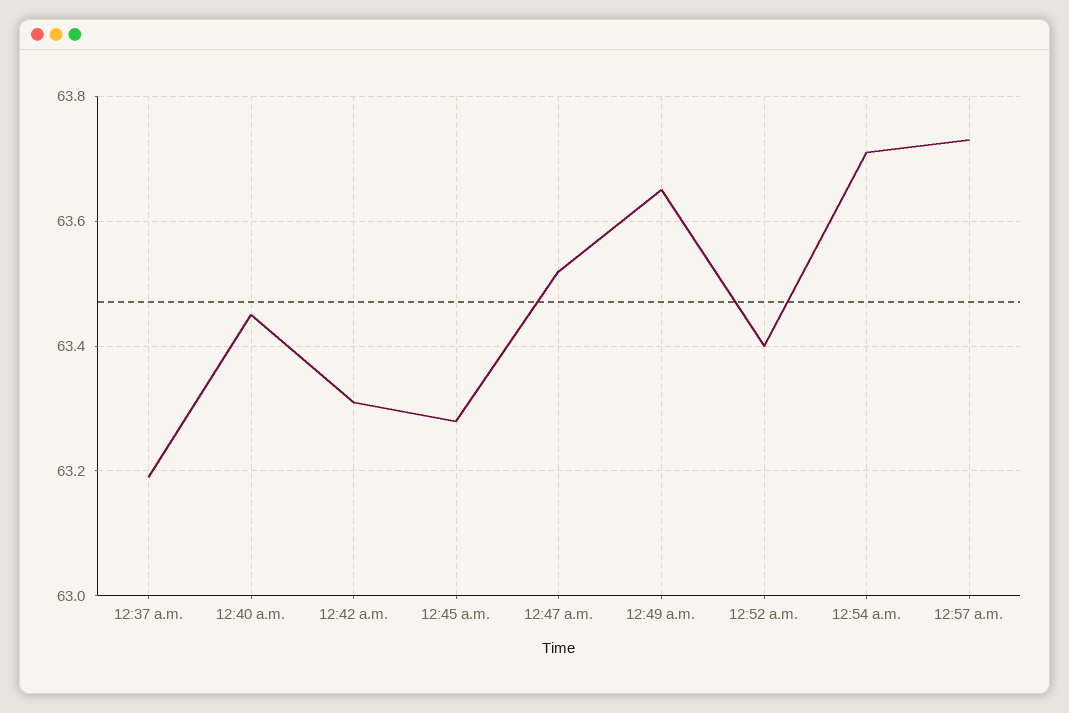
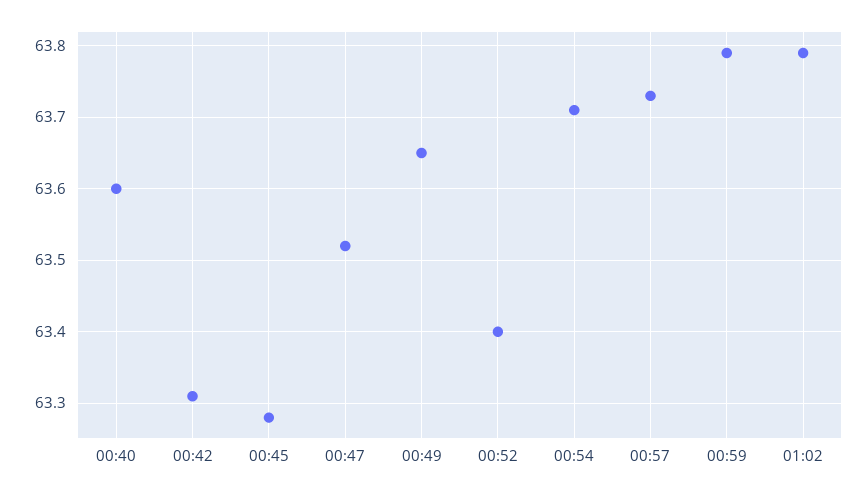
12:37 a.m.: 63.2 -> none
12:40 a.m.: 63.45 -> 63.6
00:59: none -> 63.79
01:02: none -> 63.79

